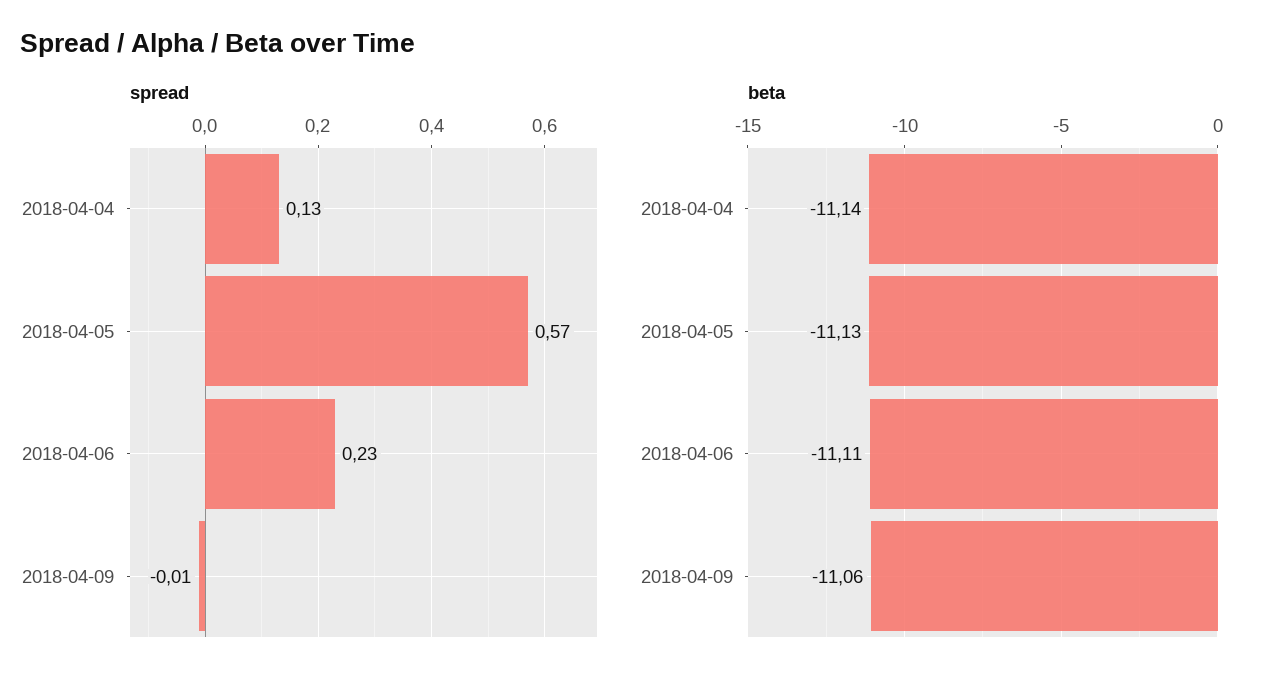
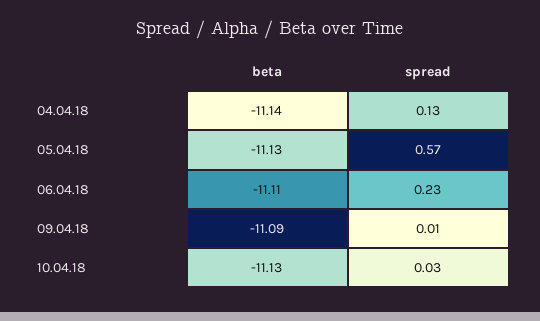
spread, 2018-04-09: -0.01 -> 0.01
beta, 2018-04-09: -11.06 -> -11.09
beta, 10.04.18: none -> -11.13
spread, 10.04.18: none -> 0.03

